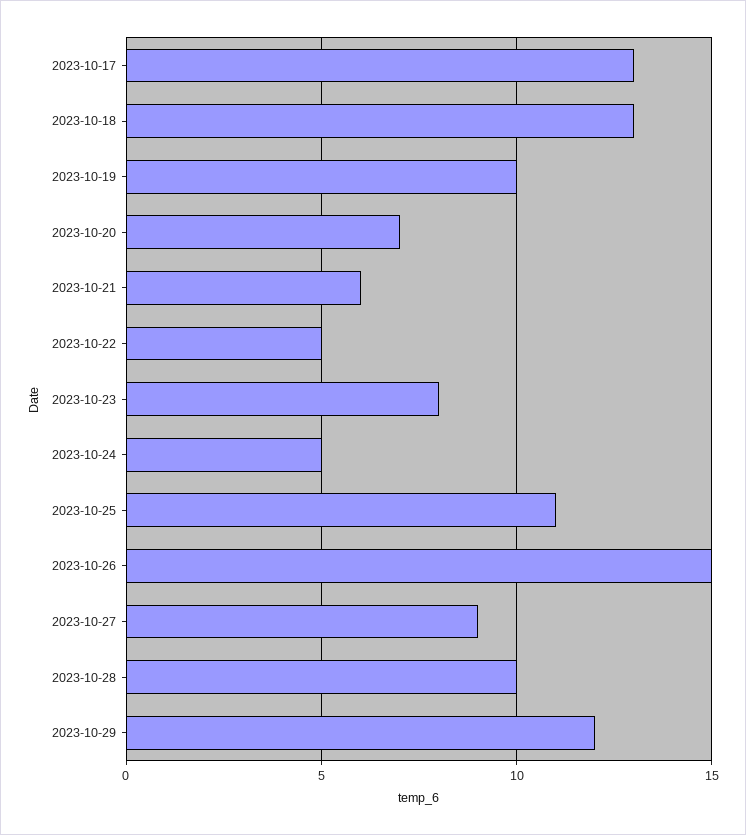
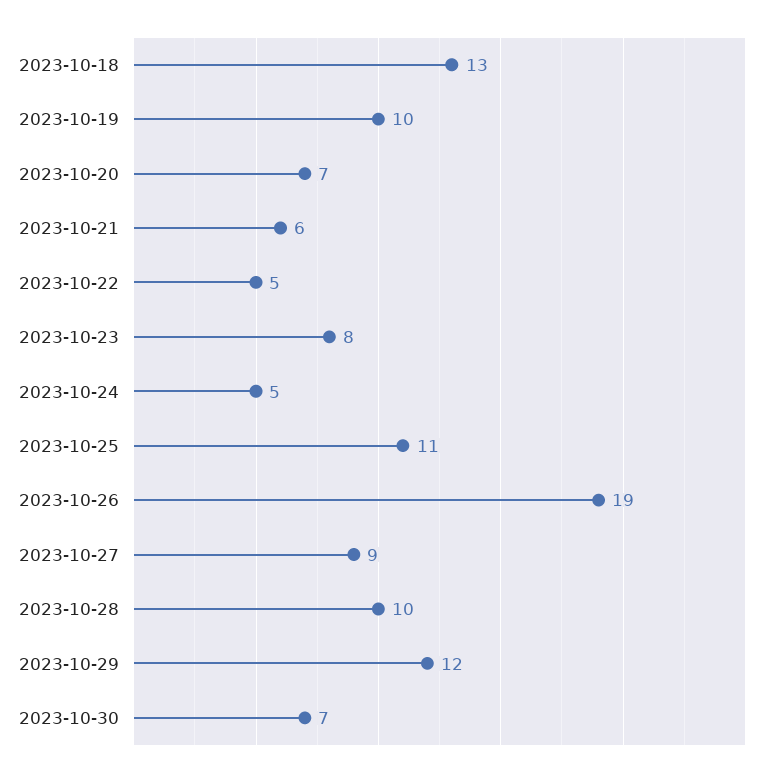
2023-10-17: 13 -> none
2023-10-26: 15 -> 19
2023-10-30: none -> 7

